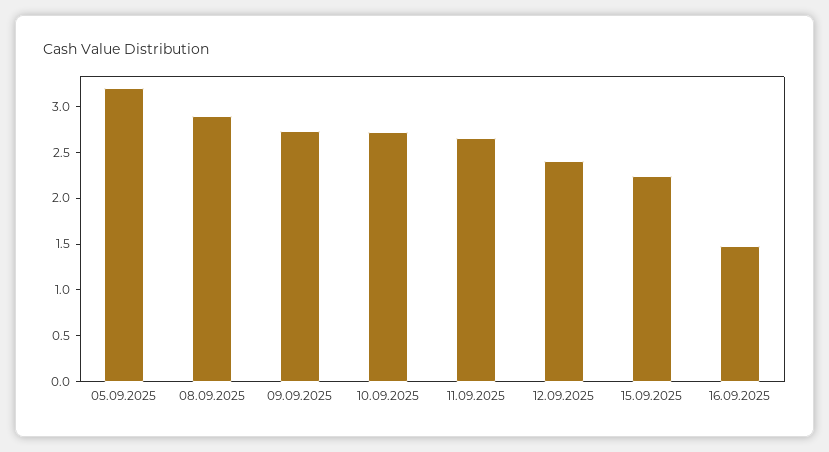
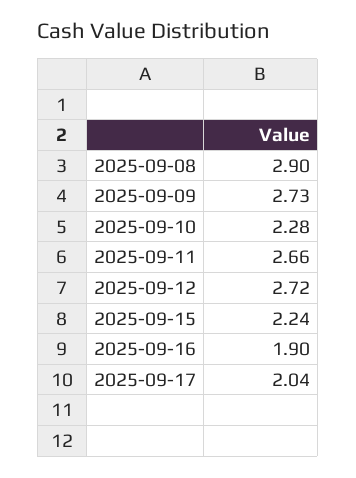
05.09.2025: 3.2 -> none
10.09.2025: 2.7 -> 2.28
12.09.2025: 2.4 -> 2.72
16.09.2025: 1.5 -> 1.9
2025-09-17: none -> 2.04

